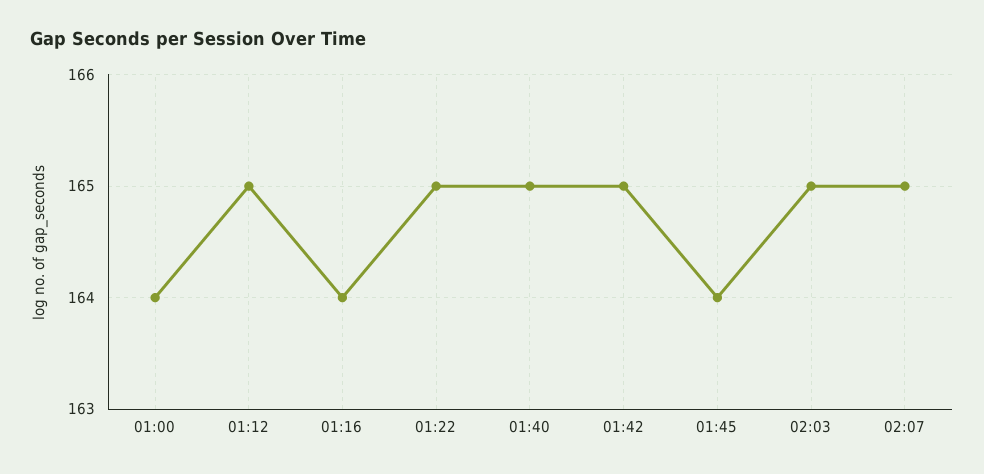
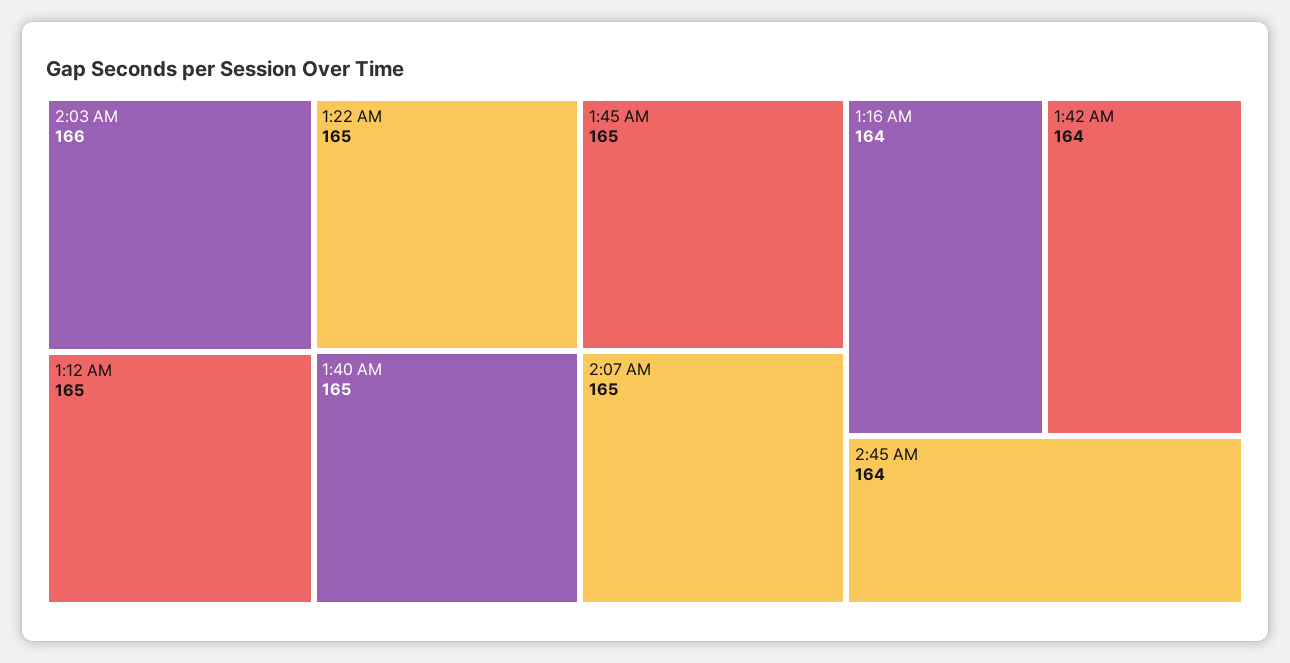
01:00: 164 -> none
01:42: 165 -> 164
01:45: 164 -> 165
02:03: 165 -> 166
2:45 AM: none -> 164

